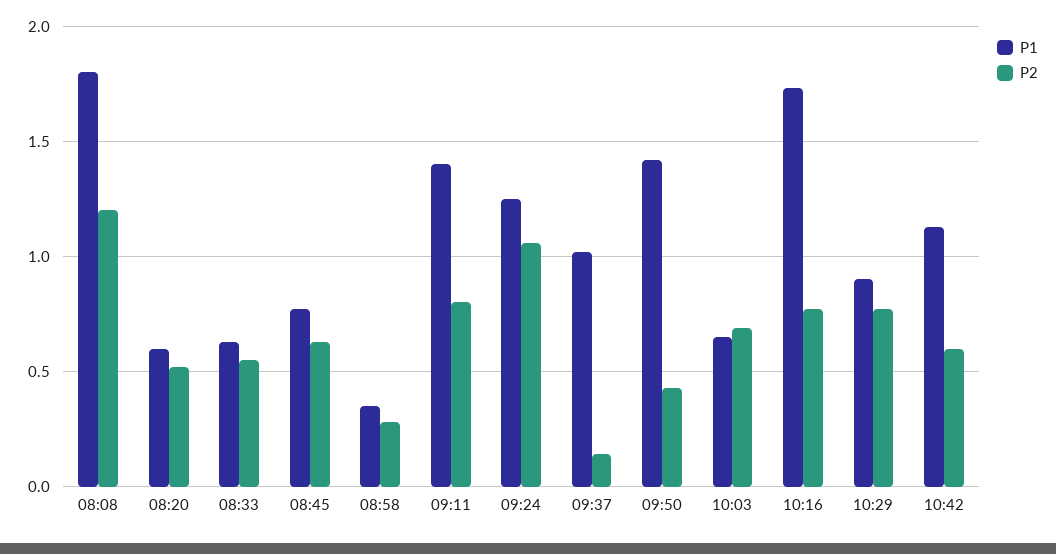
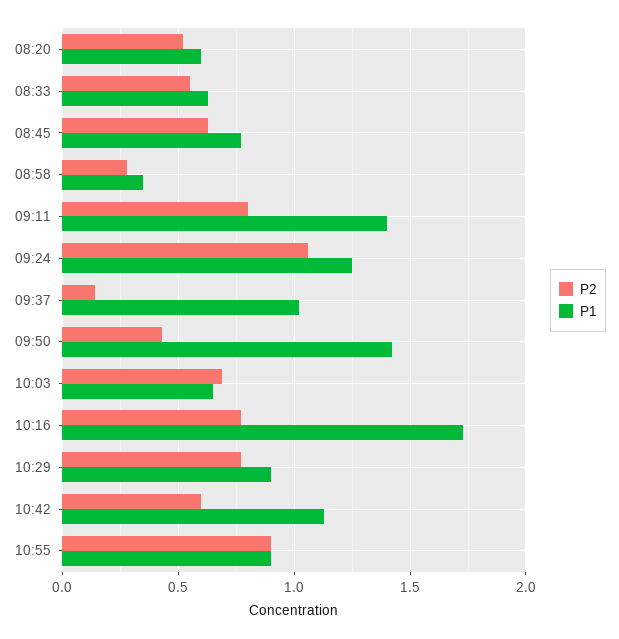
P1, 08:08: 1.8 -> none
P2, 08:08: 1.2 -> none
P2, 10:55: none -> 0.9
P1, 10:55: none -> 0.9

